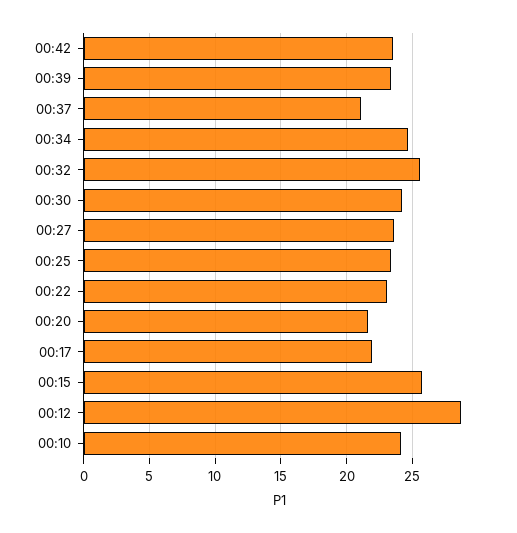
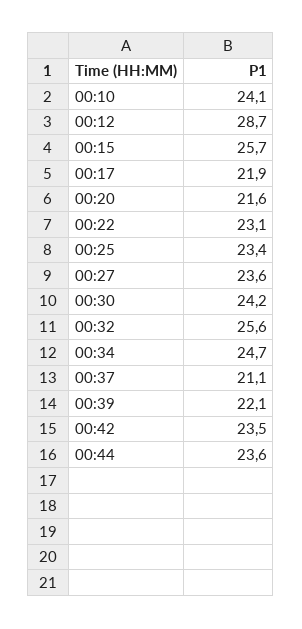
00:39: 23.5 -> 22.1
00:44: none -> 23.6

